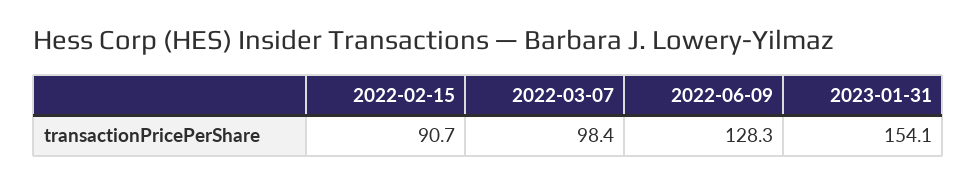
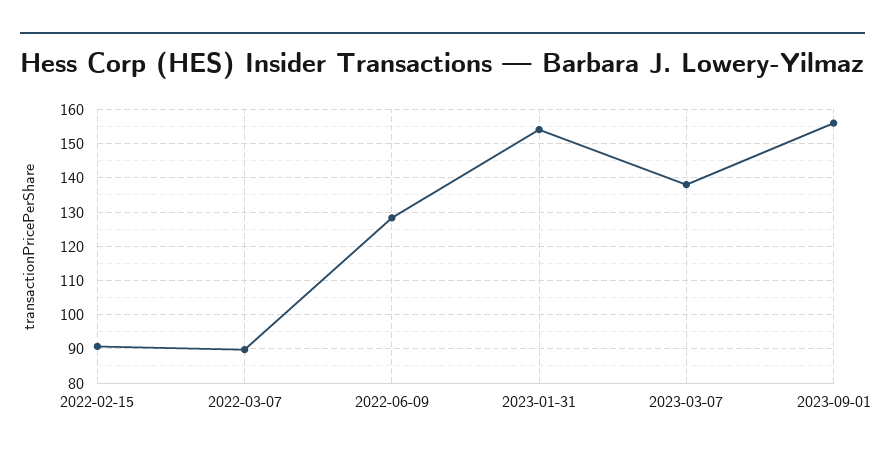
2022-03-07: 98.4 -> 90
2023-03-07: none -> 138
2023-09-01: none -> 156

